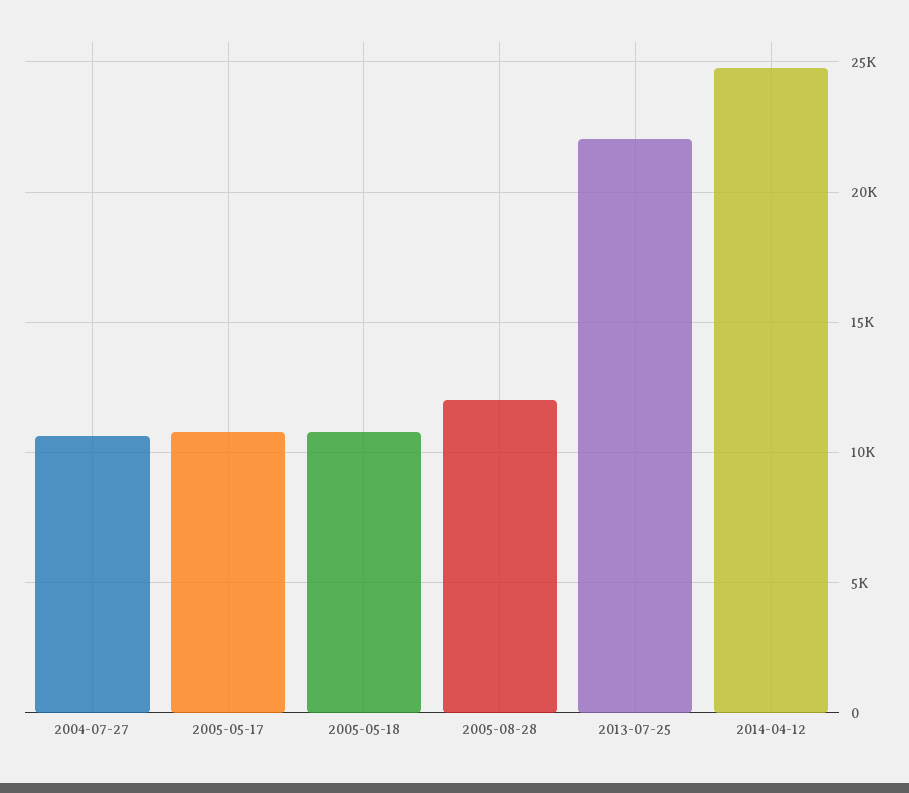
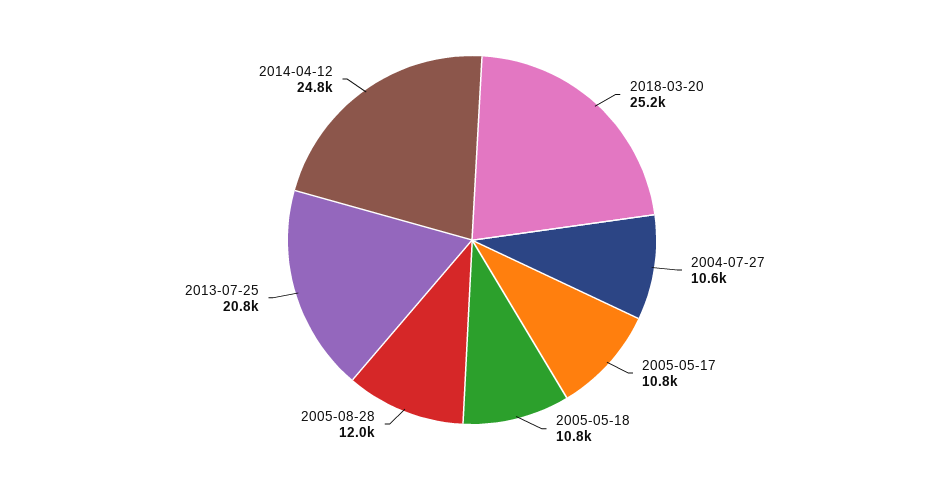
2013-07-25: 22000 -> 20800
2018-03-20: none -> 25200

